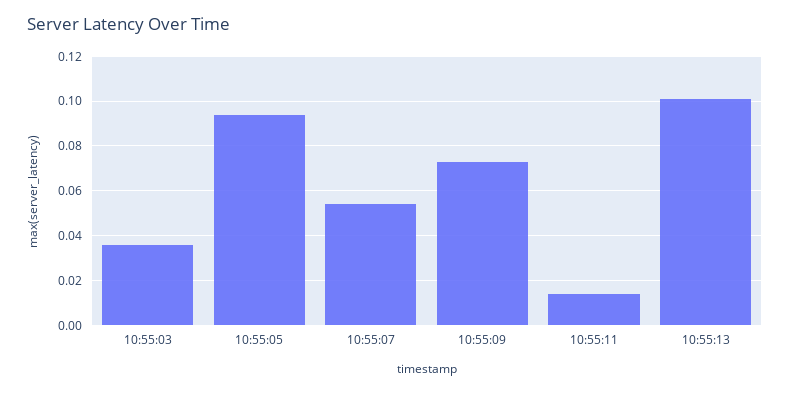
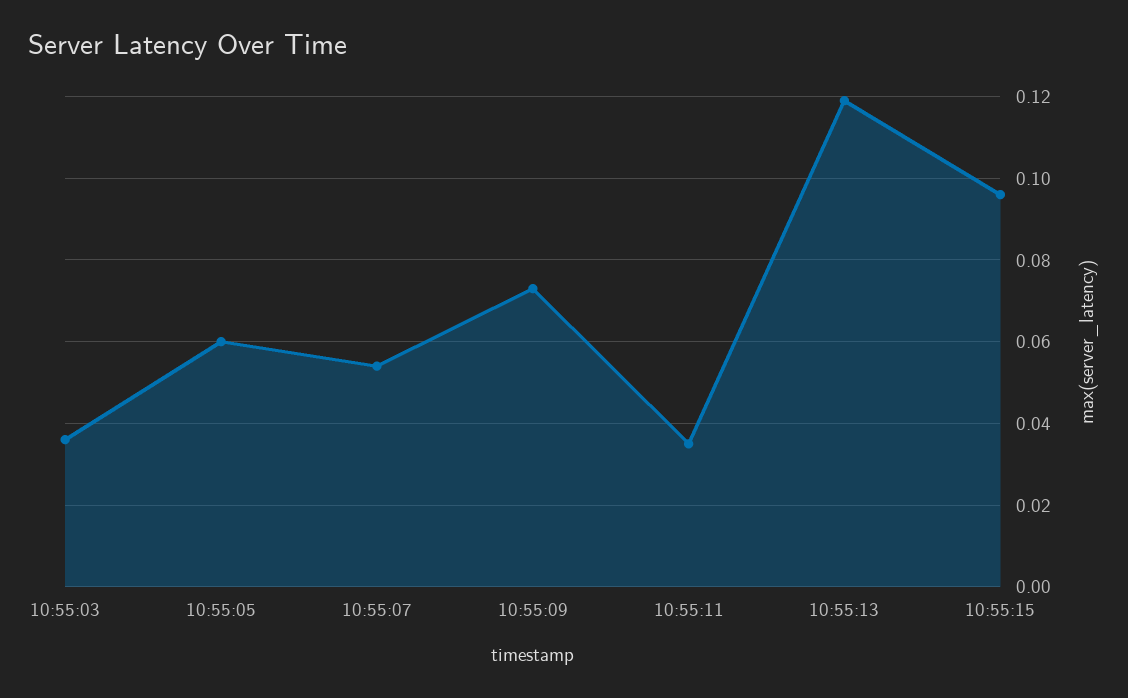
10:55:05: 0.095 -> 0.06
10:55:11: 0.015 -> 0.035
10:55:13: 0.1 -> 0.12
10:55:15: none -> 0.095

